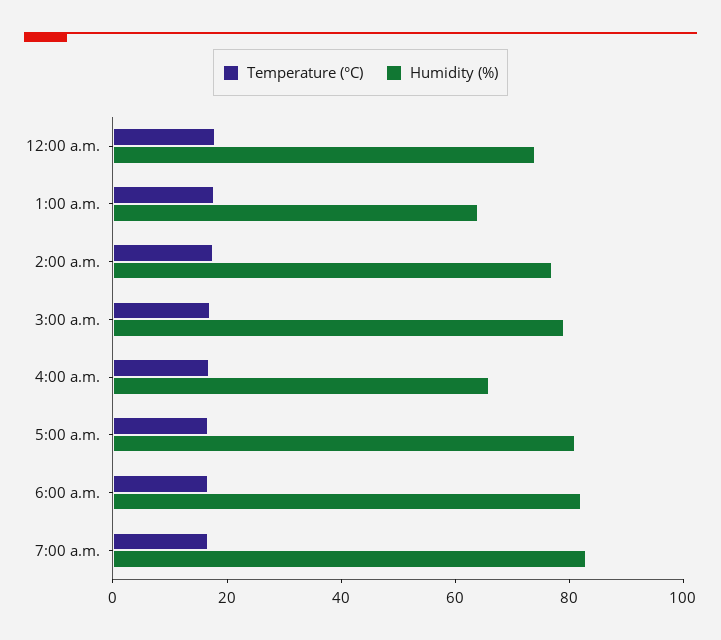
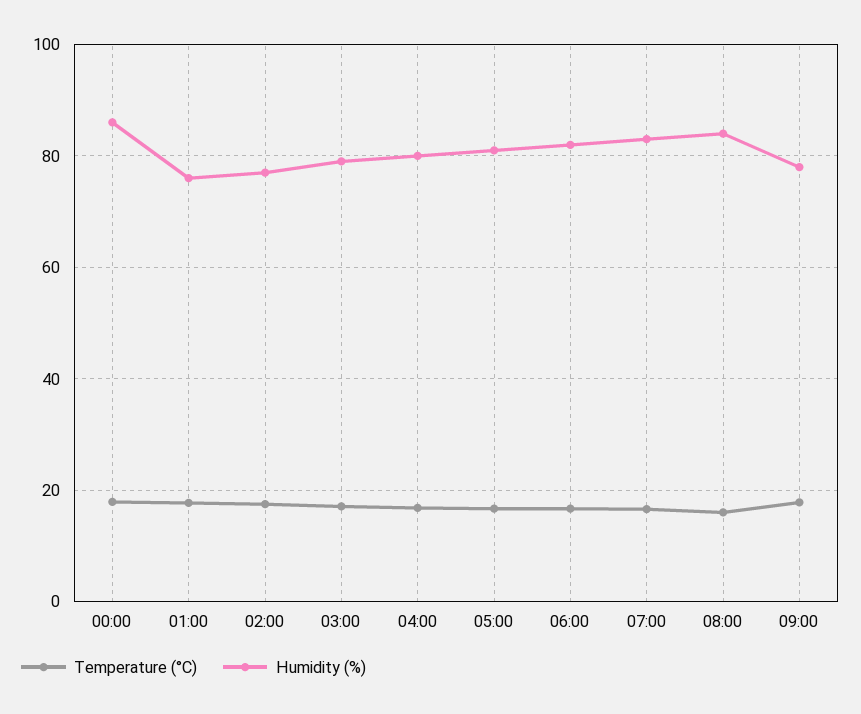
Humidity (%), 12:00 a.m.: 75 -> 86
Humidity (%), 1:00 a.m.: 65 -> 76
Humidity (%), 4:00 a.m.: 65 -> 80
Temperature (°C), 08:00: none -> 16
Humidity (%), 08:00: none -> 84
Temperature (°C), 09:00: none -> 18
Humidity (%), 09:00: none -> 78

